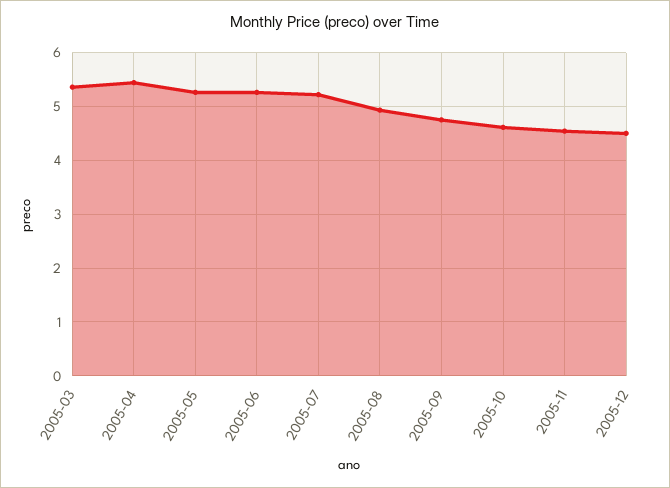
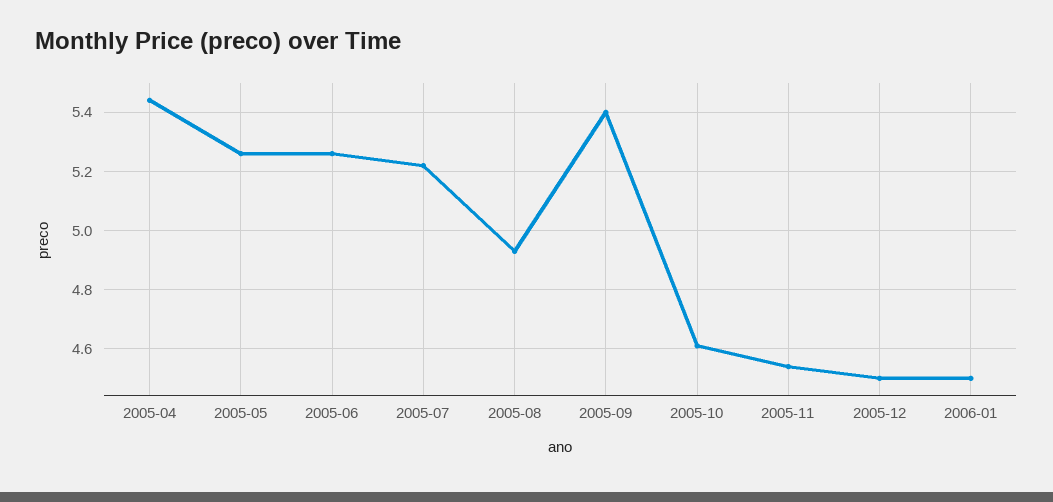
2005-03: 5.4 -> none
2005-09: 4.8 -> 5.4
2006-01: none -> 4.5

